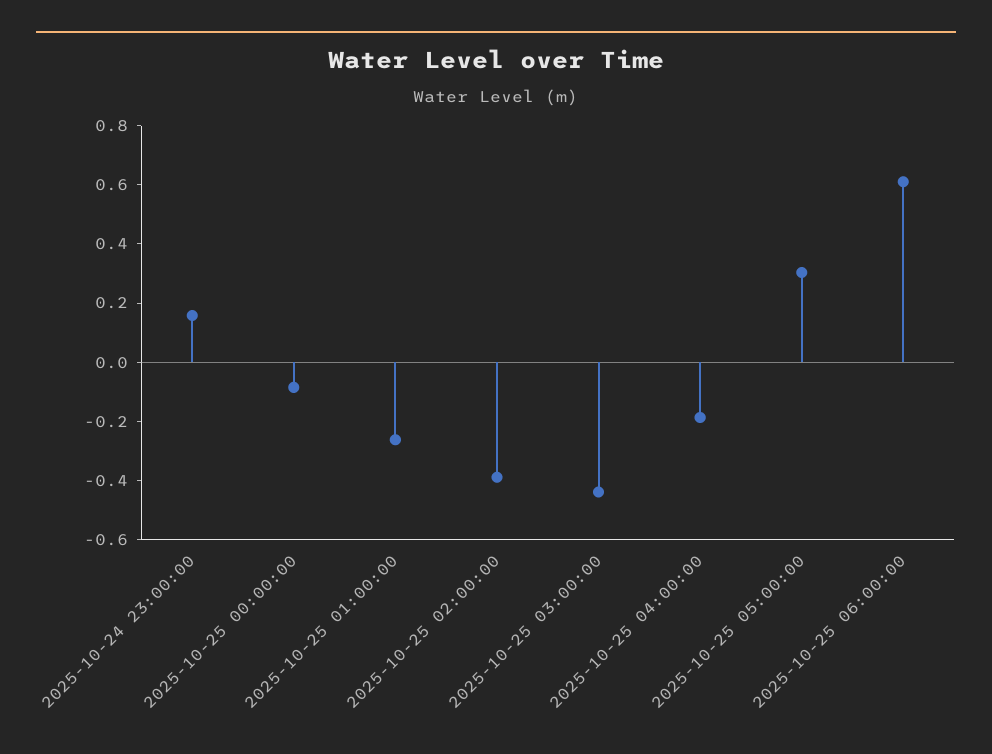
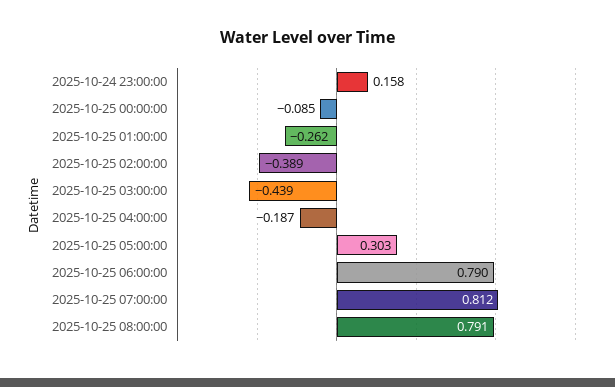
2025-10-25 06:00:00: 0.6 -> 0.79
2025-10-25 07:00:00: none -> 0.812
2025-10-25 08:00:00: none -> 0.791

